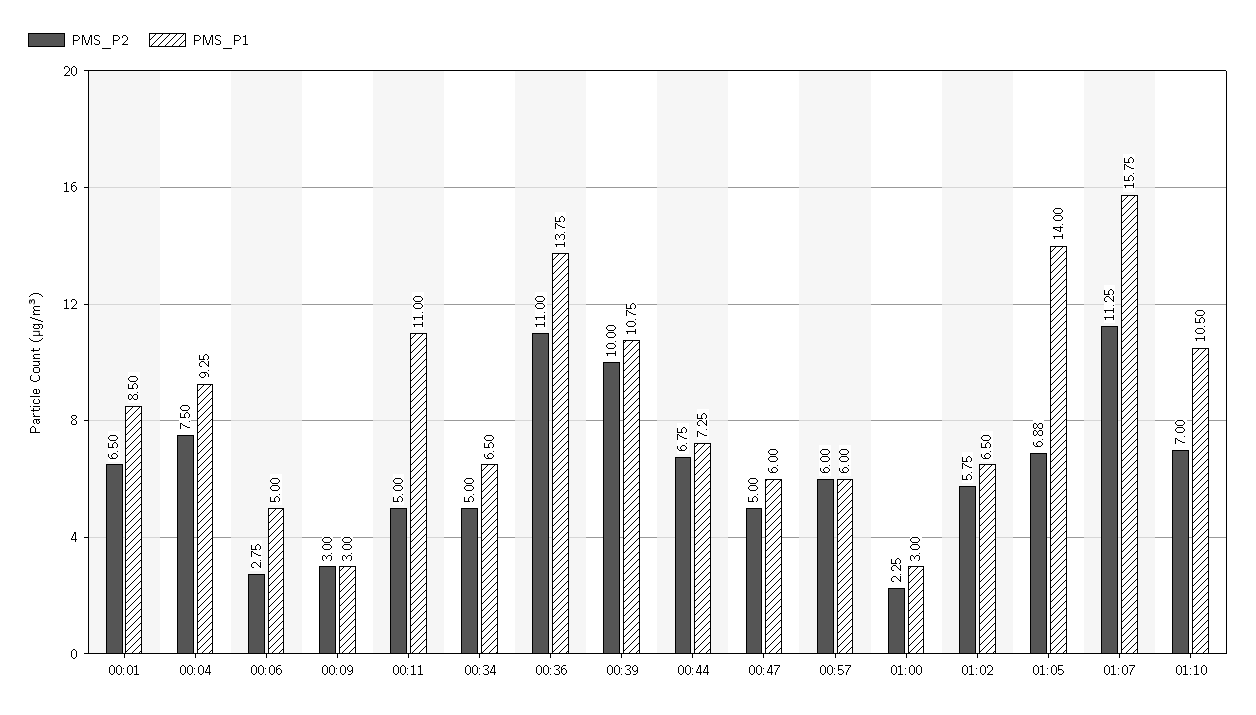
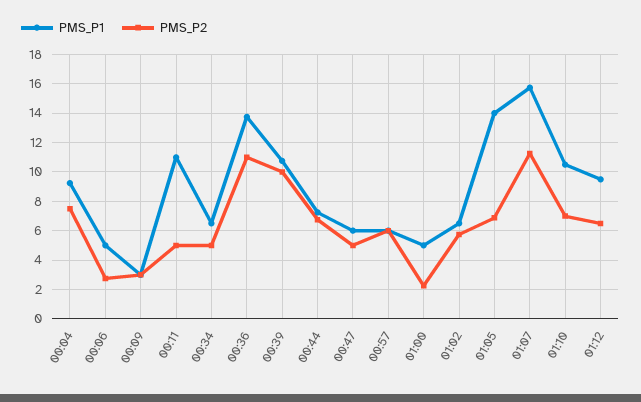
PMS_P2, 00:01: 6.5 -> none
PMS_P1, 00:01: 8.5 -> none
PMS_P1, 01:00: 3 -> 5
PMS_P1, 01:12: none -> 9.5
PMS_P2, 01:12: none -> 6.5

